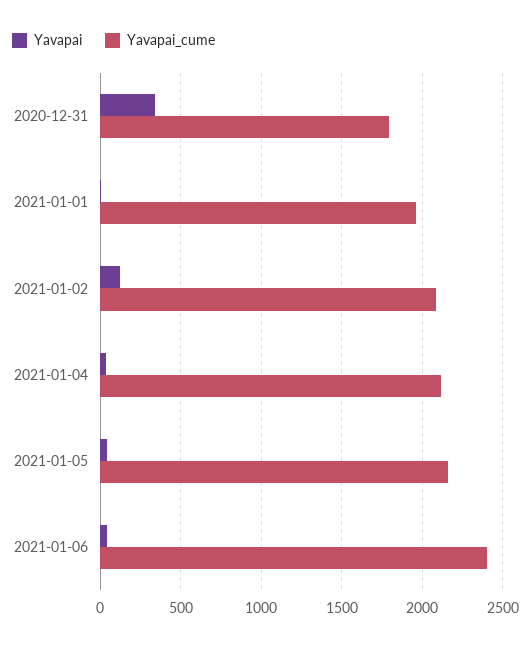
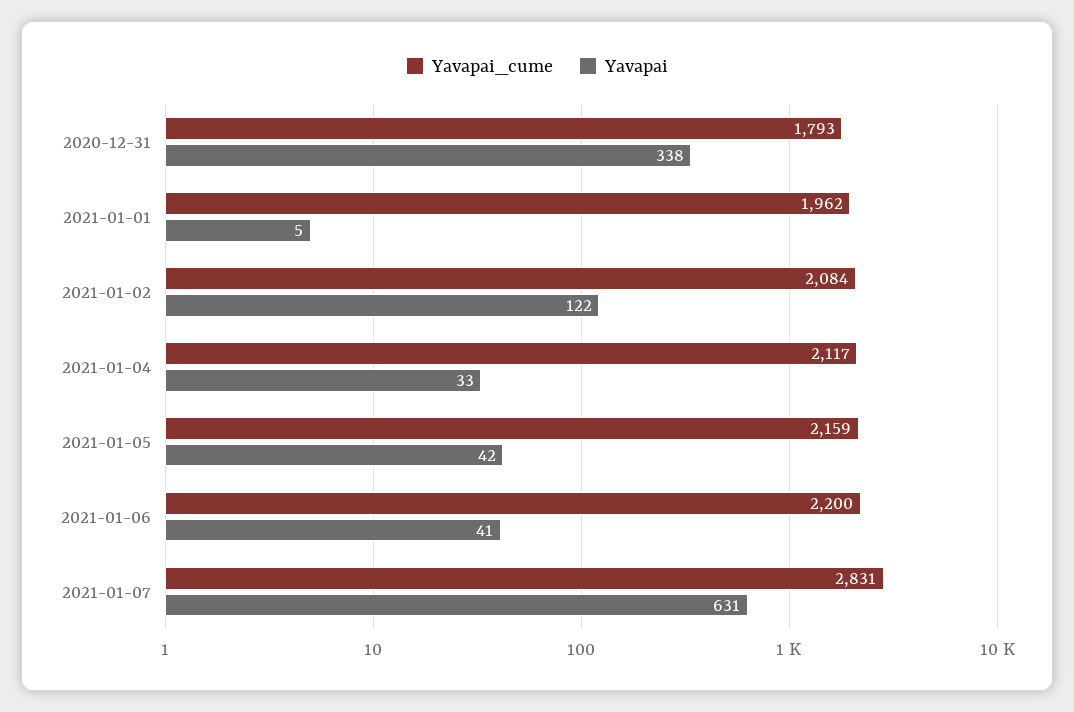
Yavapai_cume, 2021-01-06: 2400 -> 2200
Yavapai_cume, 2021-01-07: none -> 2831
Yavapai, 2021-01-07: none -> 631

